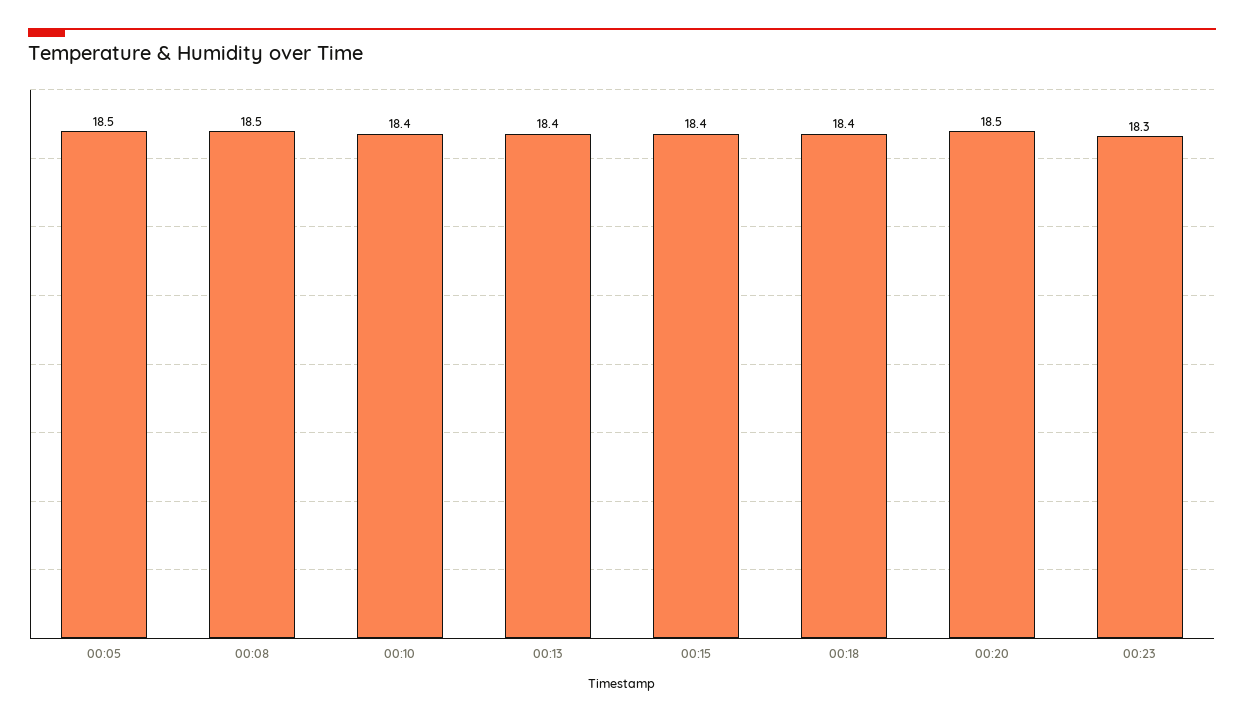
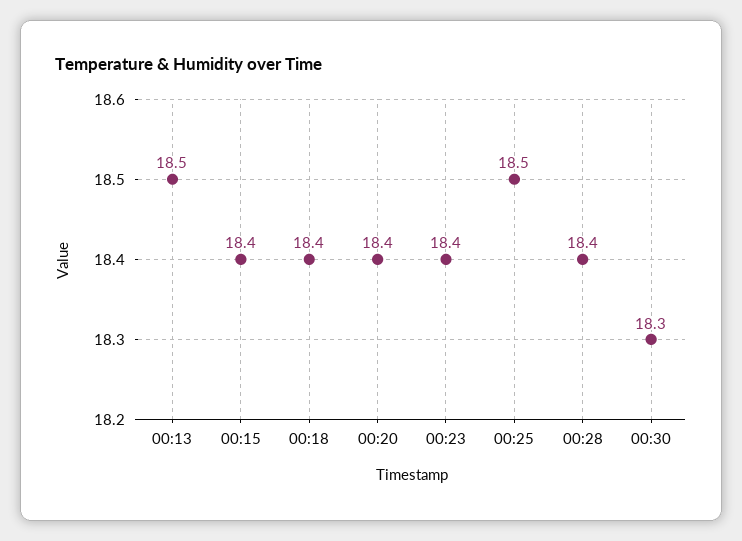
00:05: 18.5 -> none
00:08: 18.5 -> none
00:10: 18.4 -> none
00:13: 18.4 -> 18.5
00:20: 18.5 -> 18.4
00:23: 18.3 -> 18.4
00:25: none -> 18.5
00:28: none -> 18.4
00:30: none -> 18.3

